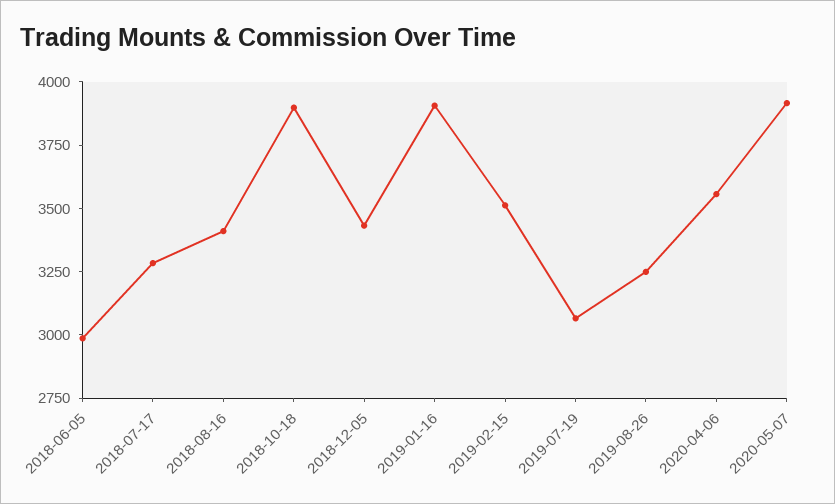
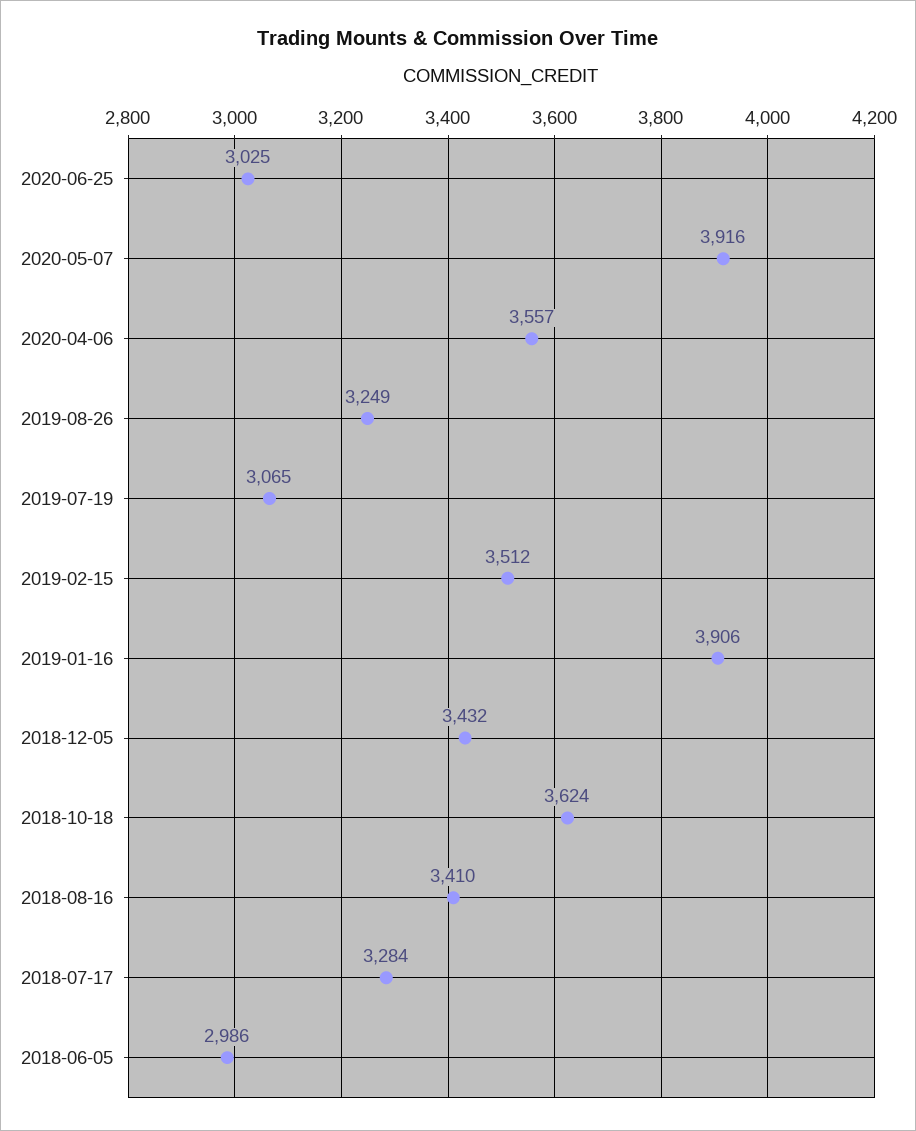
2018-10-18: 3900 -> 3624
2020-06-25: none -> 3025

